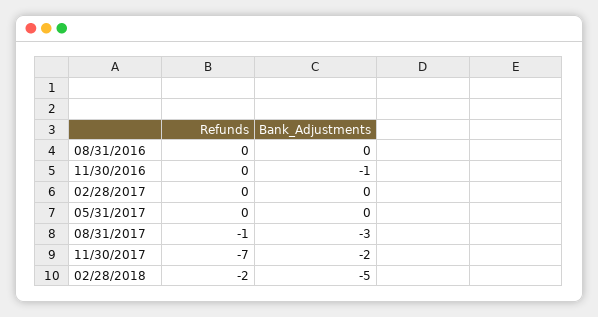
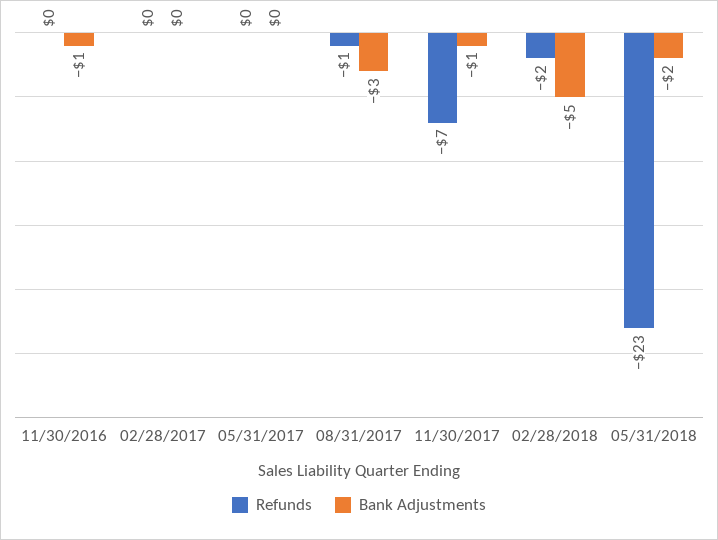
Refunds, 08/31/2016: 0 -> none
Bank_Adjustments, 08/31/2016: 0 -> none
Bank_Adjustments, 11/30/2017: -2 -> -1
Refunds, 05/31/2018: none -> -23
Bank_Adjustments, 05/31/2018: none -> -2

